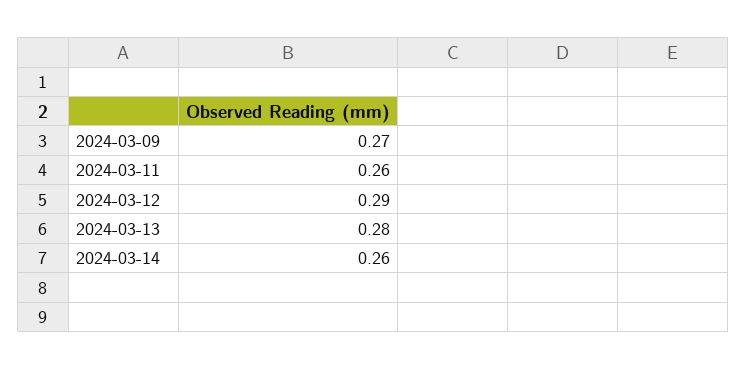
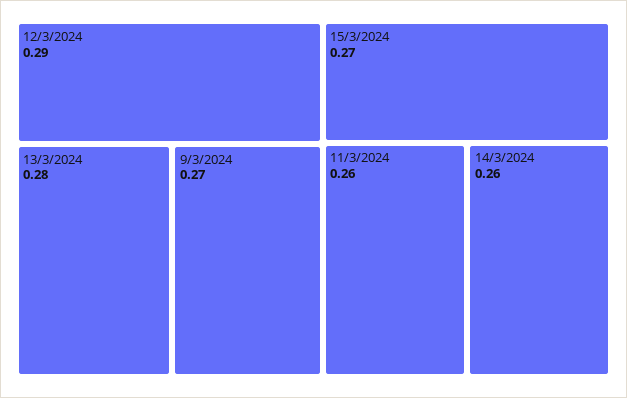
15/3/2024: none -> 0.27

